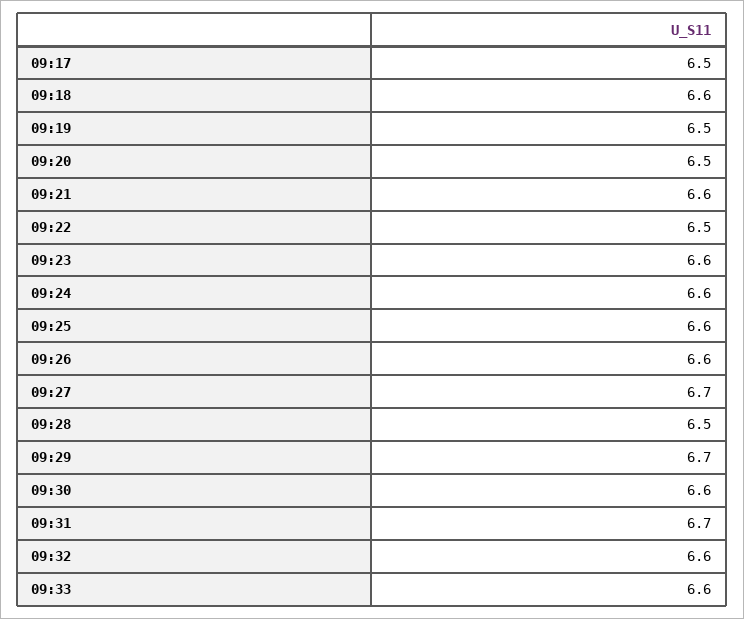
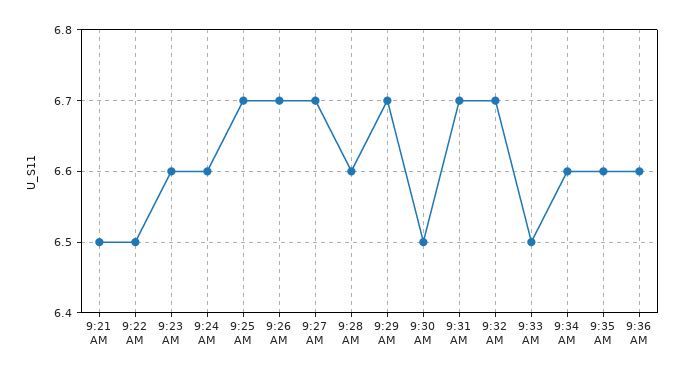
09:17: 6.5 -> none
09:18: 6.6 -> none
09:19: 6.5 -> none
09:20: 6.5 -> none
09:21: 6.6 -> 6.5
09:25: 6.6 -> 6.7
09:26: 6.6 -> 6.7
09:28: 6.5 -> 6.6
09:30: 6.6 -> 6.5
09:32: 6.6 -> 6.7
09:33: 6.6 -> 6.5
9:34 AM: none -> 6.6
9:35 AM: none -> 6.6
9:36 AM: none -> 6.6

